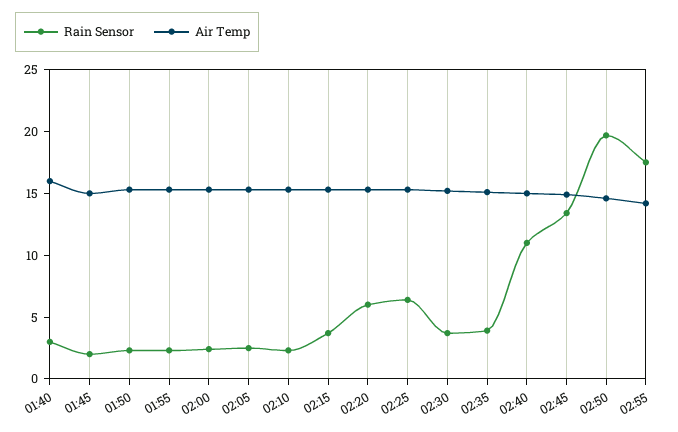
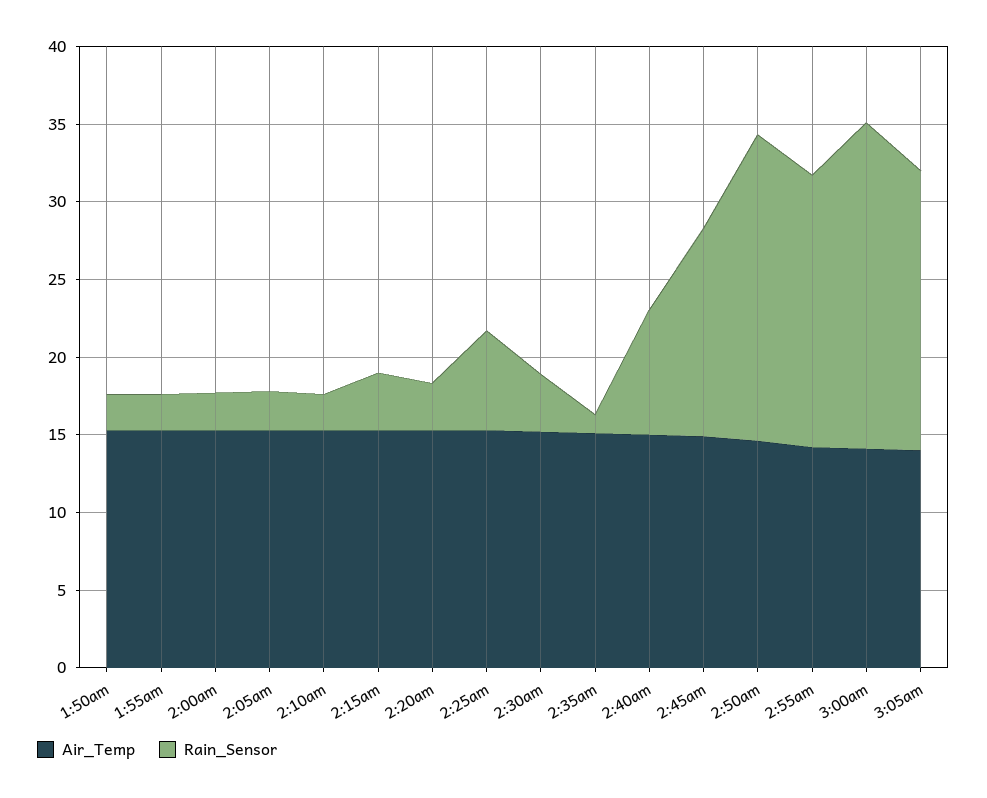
Rain Sensor, 01:40: 3 -> none
Air Temp, 01:40: 16 -> none
Rain Sensor, 01:45: 2 -> none
Air Temp, 01:45: 15 -> none
Rain Sensor, 02:20: 6 -> 3
Rain Sensor, 02:35: 4 -> 1
Rain Sensor, 02:40: 11 -> 8
Air Temp, 3:00am: none -> 14
Rain Sensor, 3:00am: none -> 21
Air Temp, 3:05am: none -> 14
Rain Sensor, 3:05am: none -> 18

